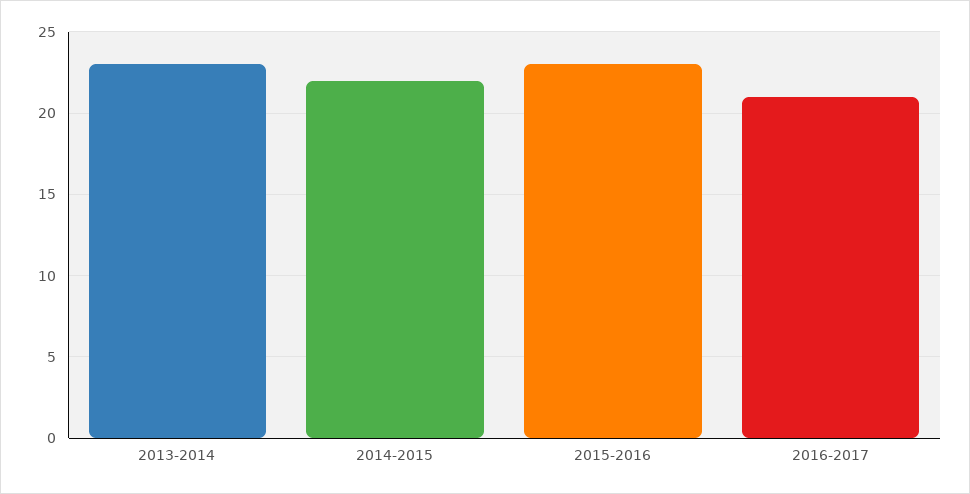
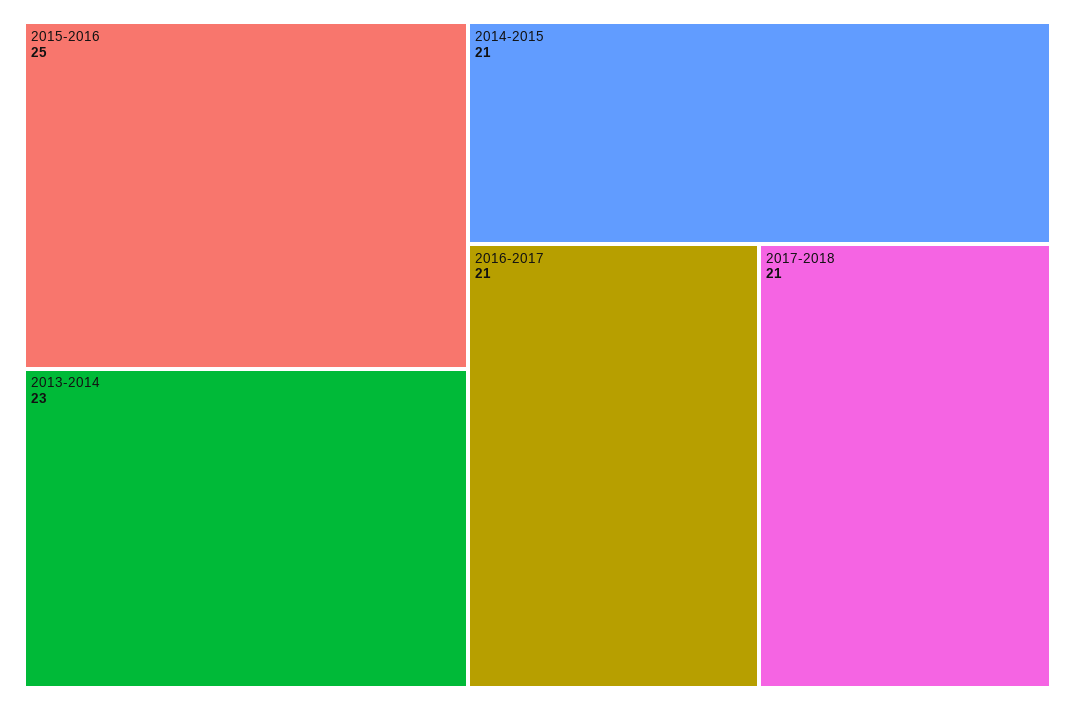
2014-2015: 22 -> 21
2015-2016: 23 -> 25
2017-2018: none -> 21

